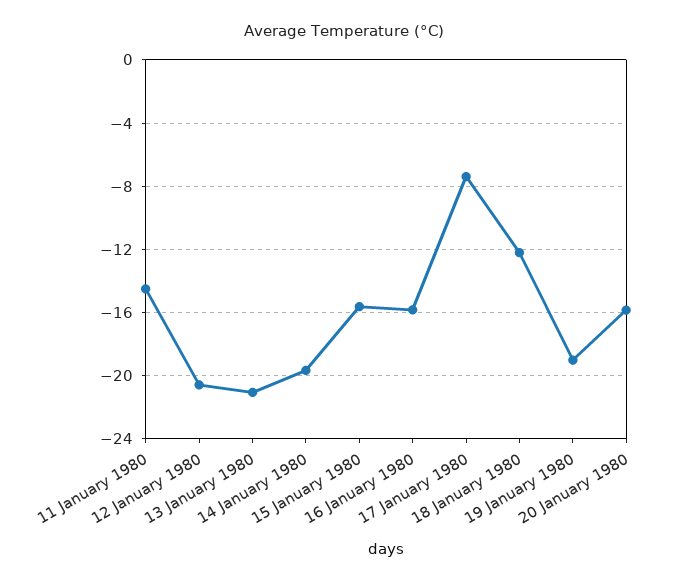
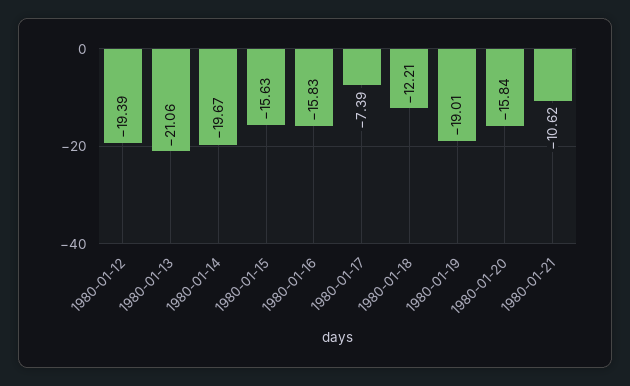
11 January 1980: -14.5 -> none
12 January 1980: -20.5 -> -19.39
1980-01-21: none -> -10.62

